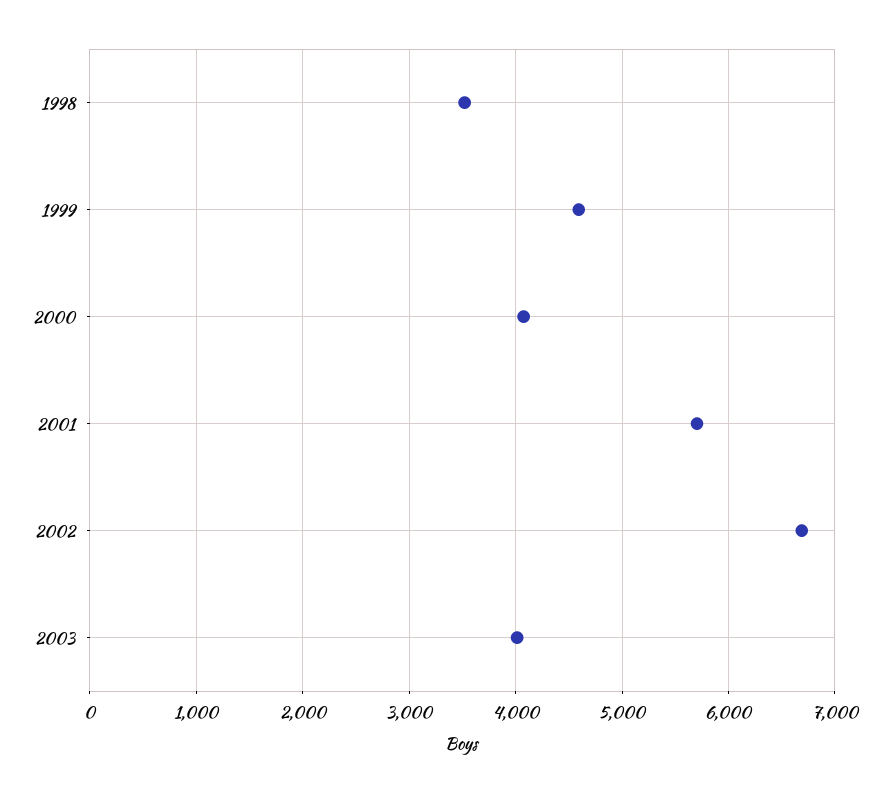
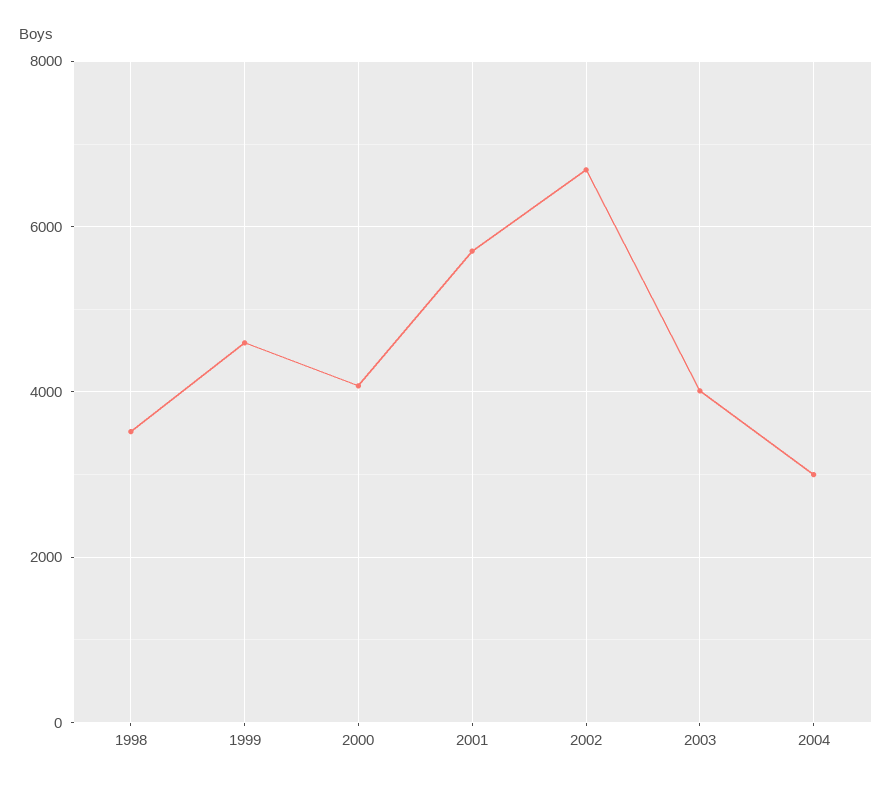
2004: none -> 3000

